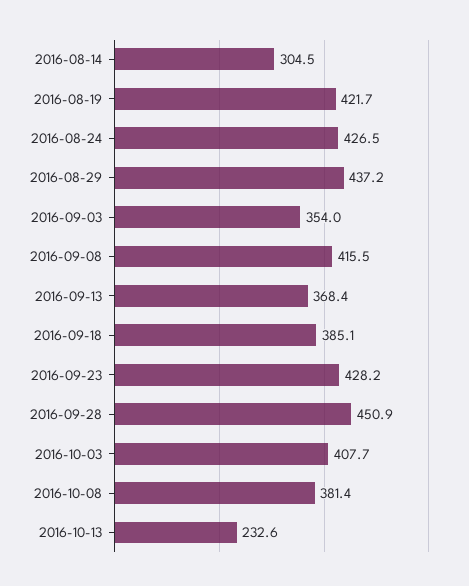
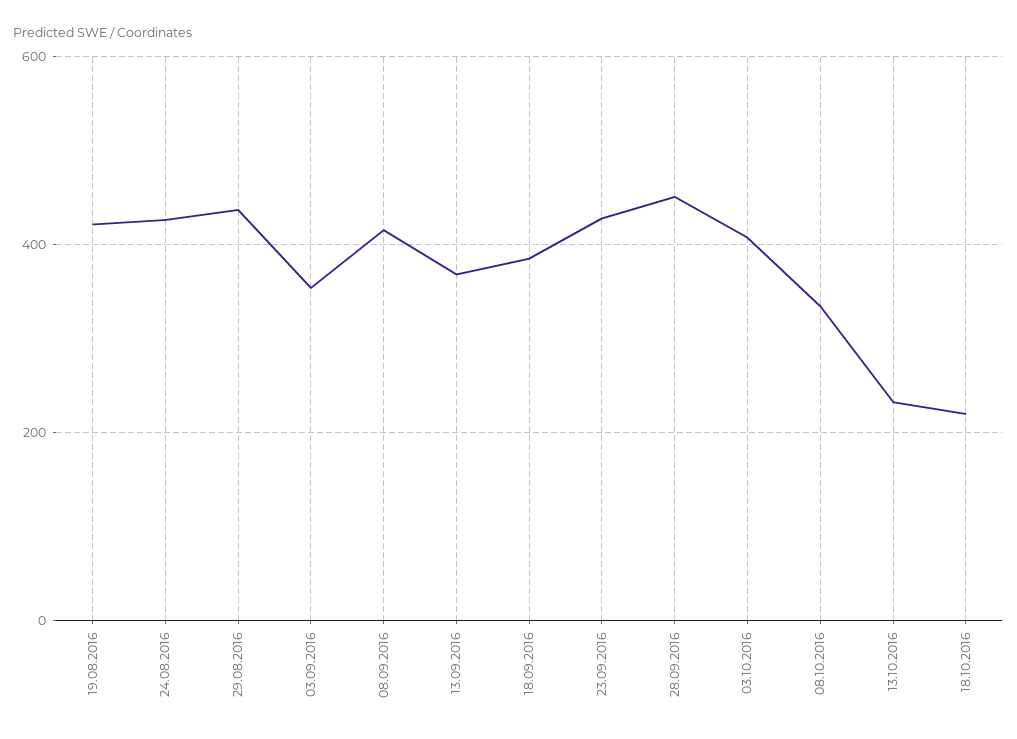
2016-08-14: 304.5 -> none
2016-10-08: 381.4 -> 340
18.10.2016: none -> 220

